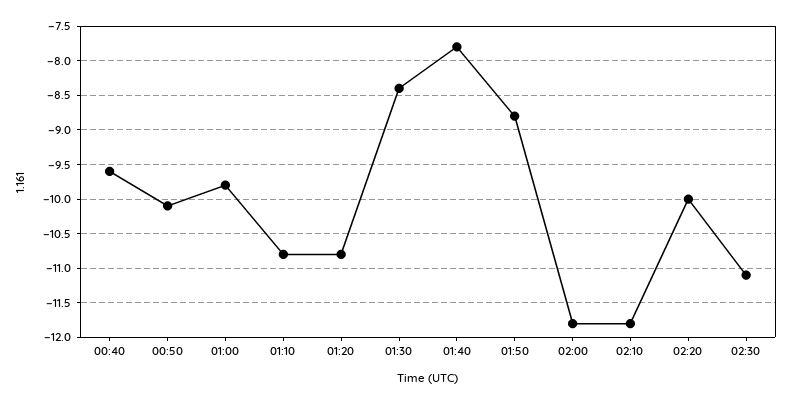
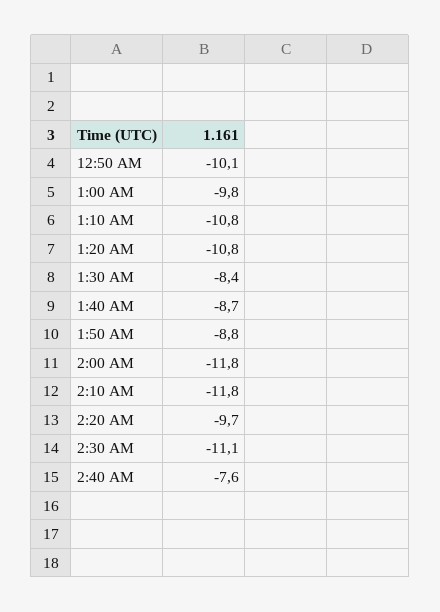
00:40: -9.6 -> none
01:40: -7.8 -> -8.7
02:20: -10 -> -9.7
2:40 AM: none -> -7.6

